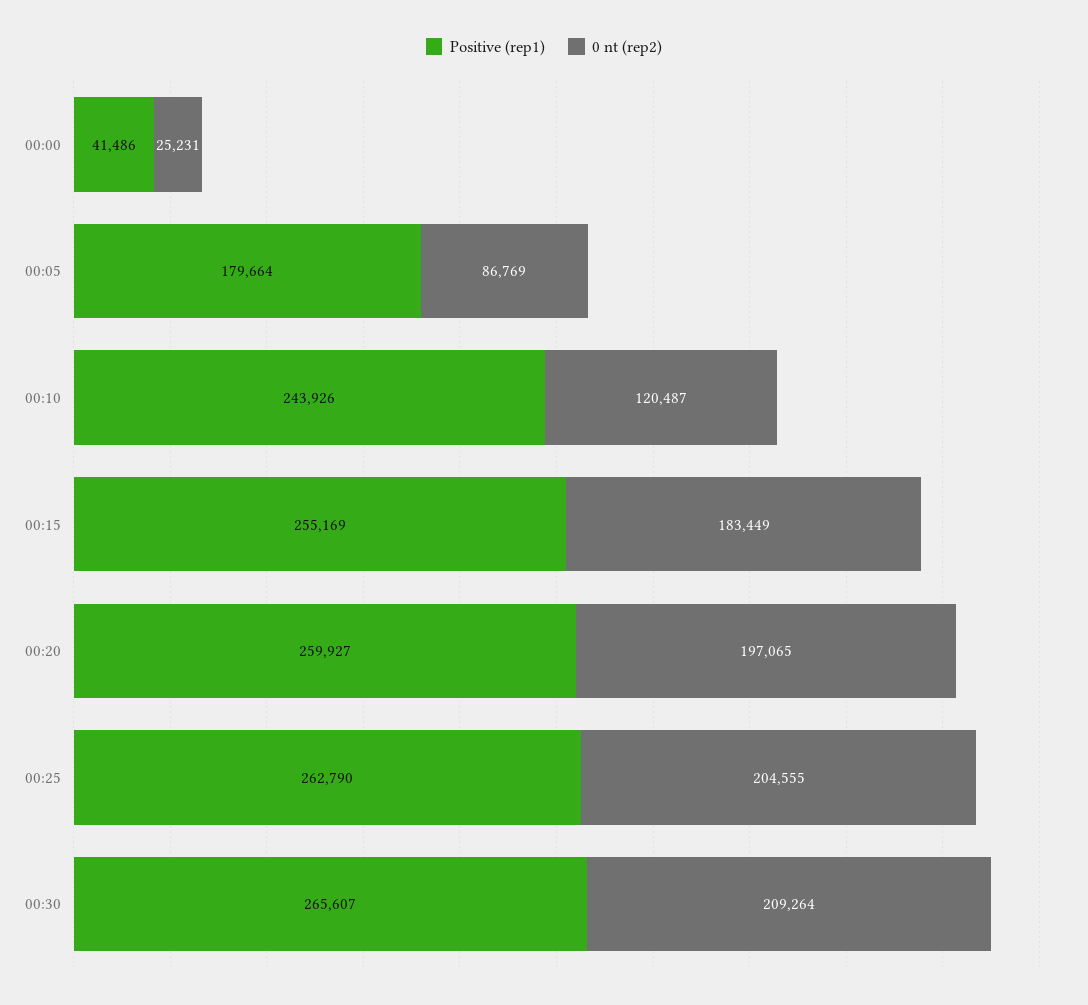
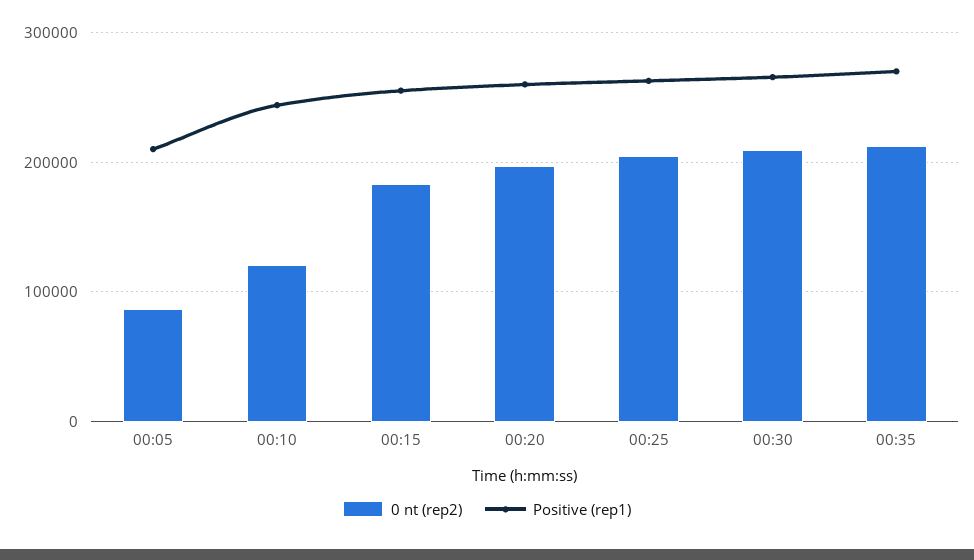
Positive (rep1), 00:00: 41486 -> none
0 nt (rep2), 00:00: 25231 -> none
Positive (rep1), 00:05: 179664 -> 210000
0 nt (rep2), 00:35: none -> 210000
Positive (rep1), 00:35: none -> 270000

